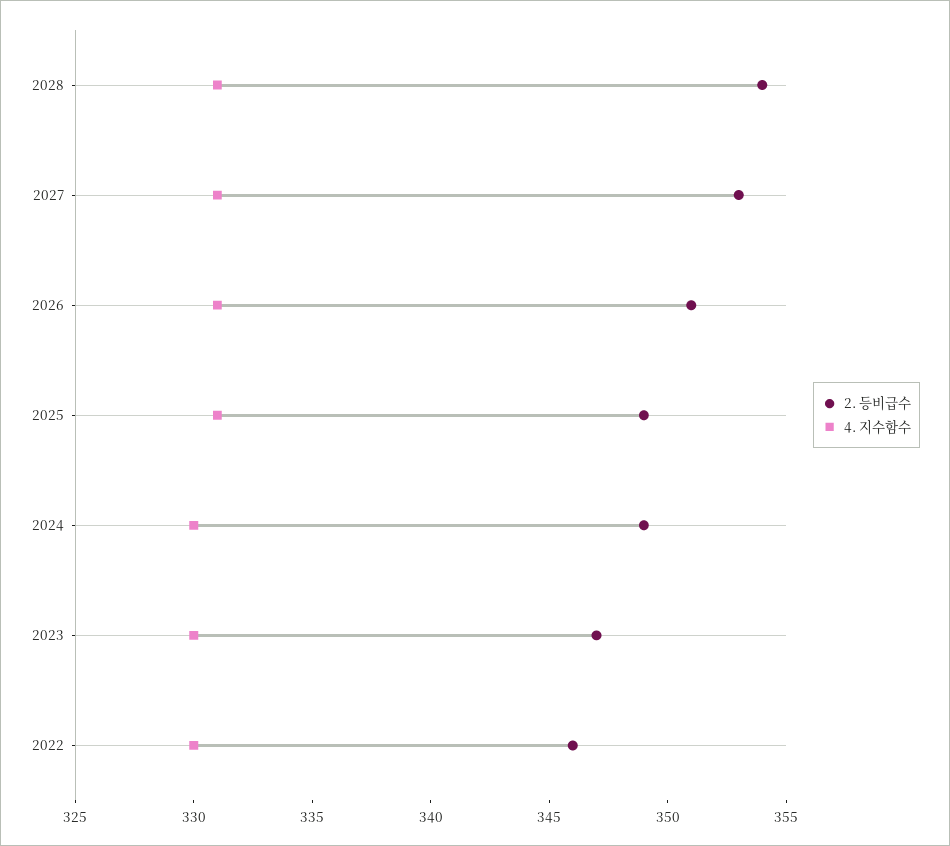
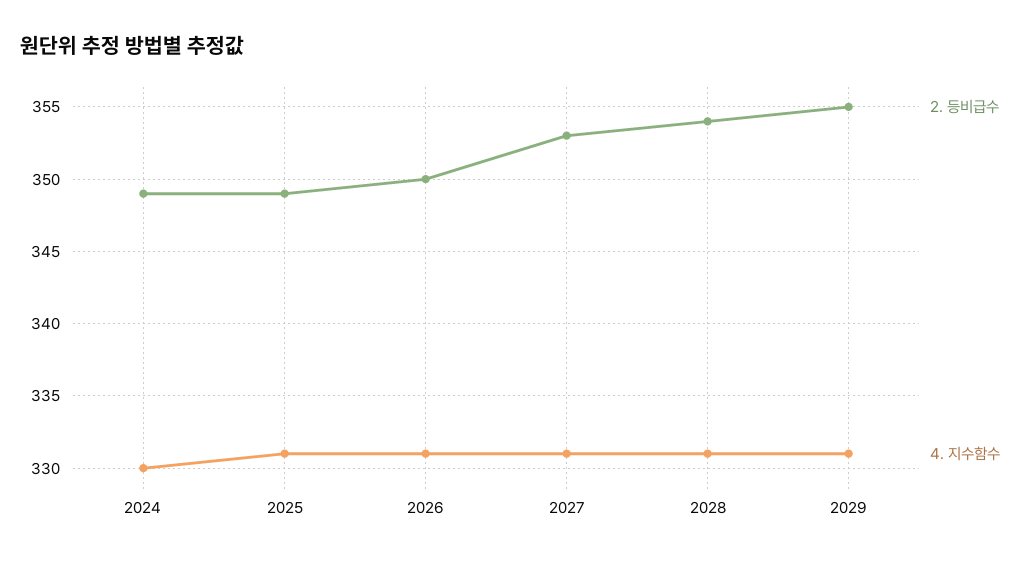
2. 등비급수, 2026: 351 -> 350
2. 등비급수, 2023: 347 -> none
4. 지수함수, 2023: 330 -> none
2. 등비급수, 2022: 346 -> none
4. 지수함수, 2022: 330 -> none
2. 등비급수, 2029: none -> 355
4. 지수함수, 2029: none -> 331

